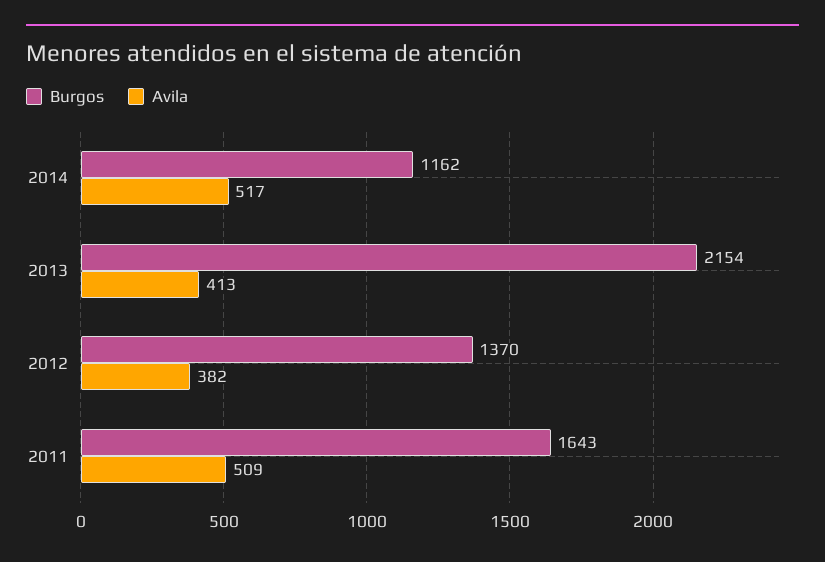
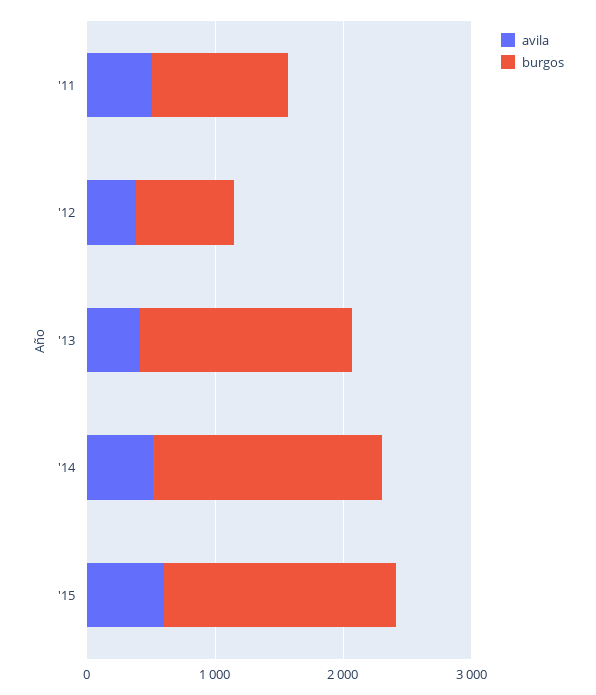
Burgos, 2014: 1162 -> 1800
Burgos, 2013: 2154 -> 1600
Burgos, 2012: 1370 -> 800
Burgos, 2011: 1643 -> 1000
Avila, '15: none -> 600
Burgos, '15: none -> 1800

